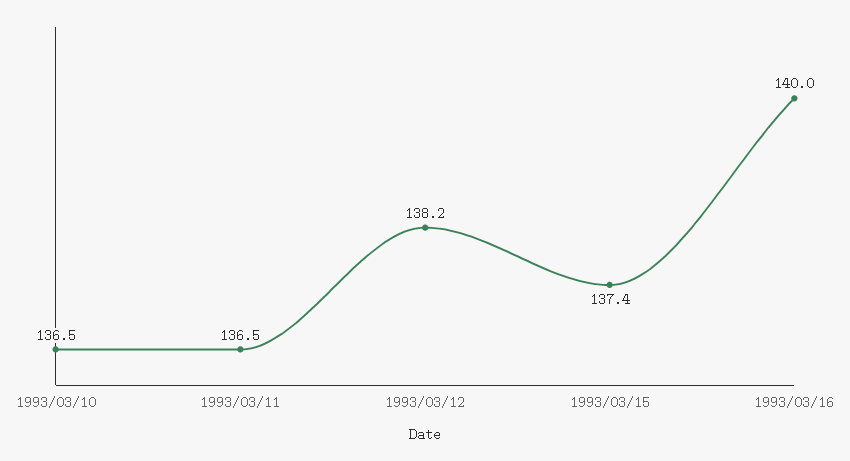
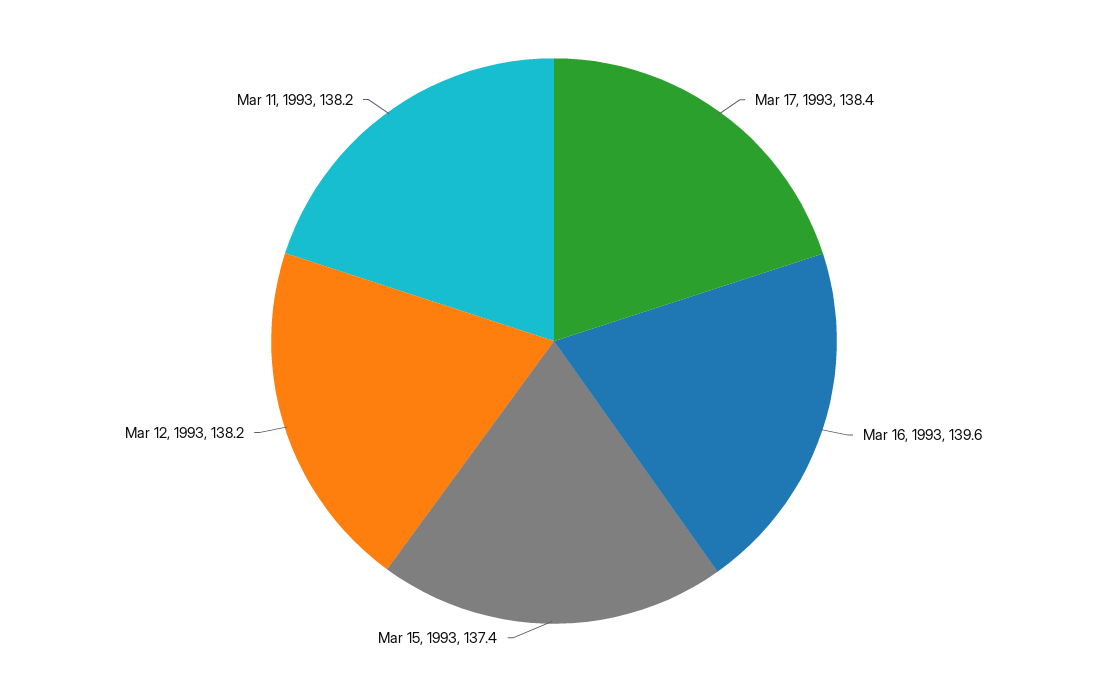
1993/03/10: 136.5 -> none
1993/03/11: 136.5 -> 138.2
1993/03/16: 140 -> 139.6
Mar 17, 1993: none -> 138.4

